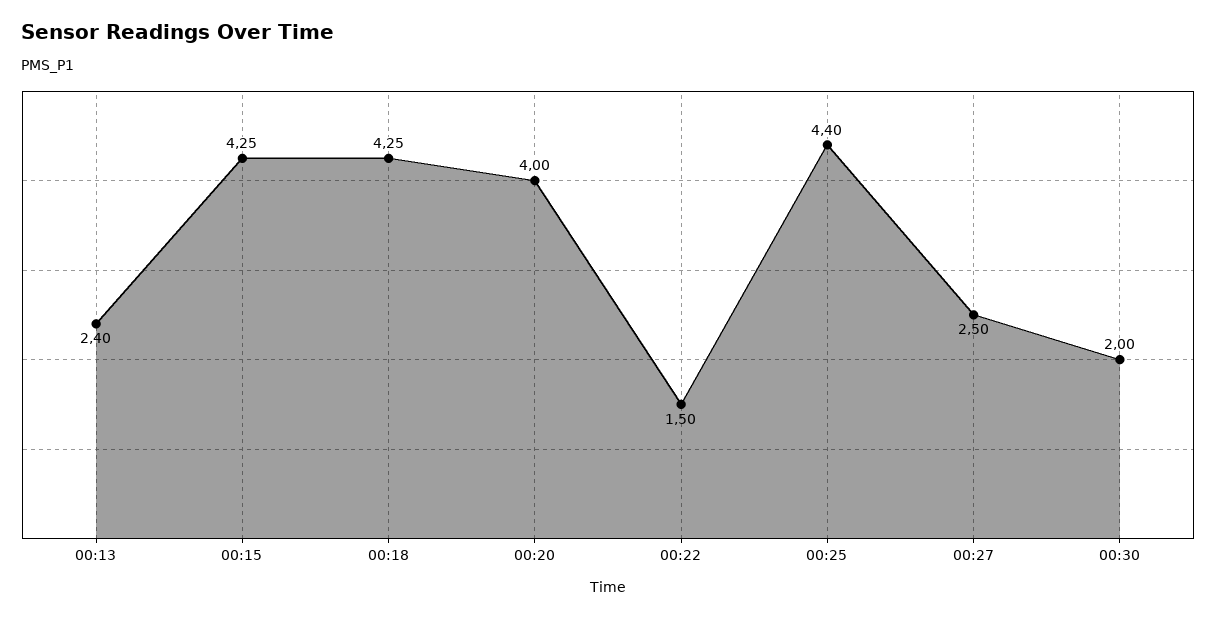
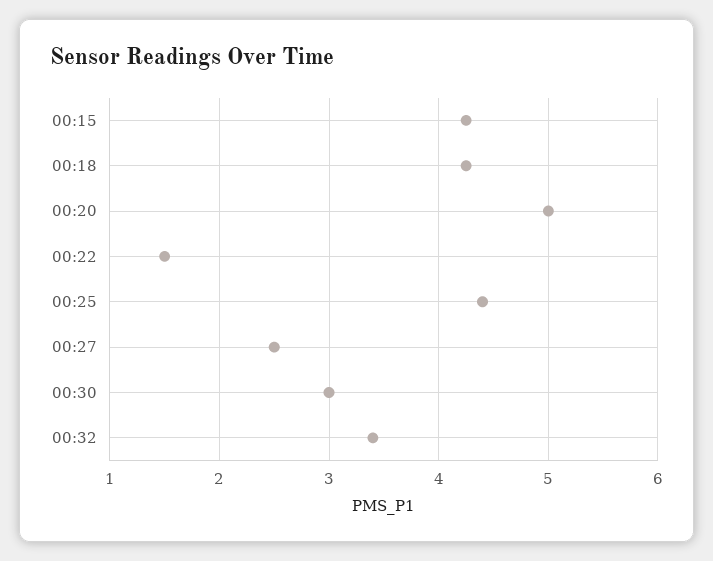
00:13: 2.4 -> none
00:20: 4 -> 5
00:30: 2 -> 3
00:32: none -> 3.4

